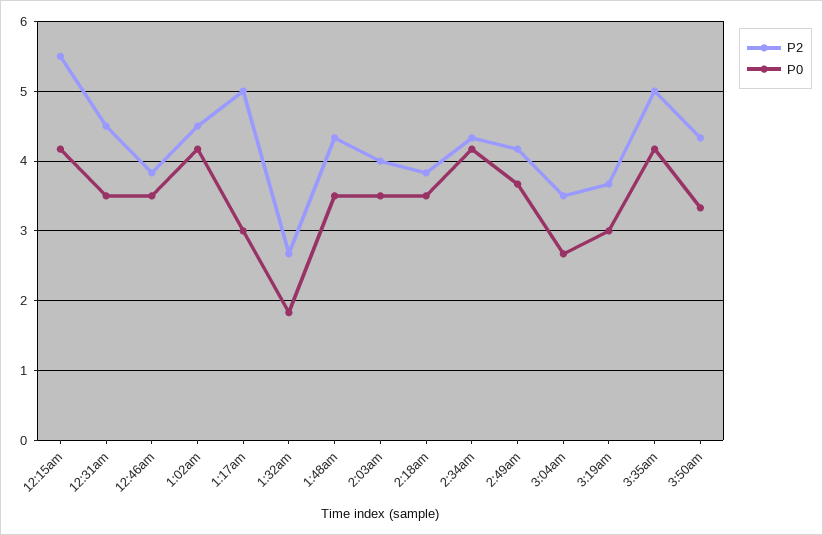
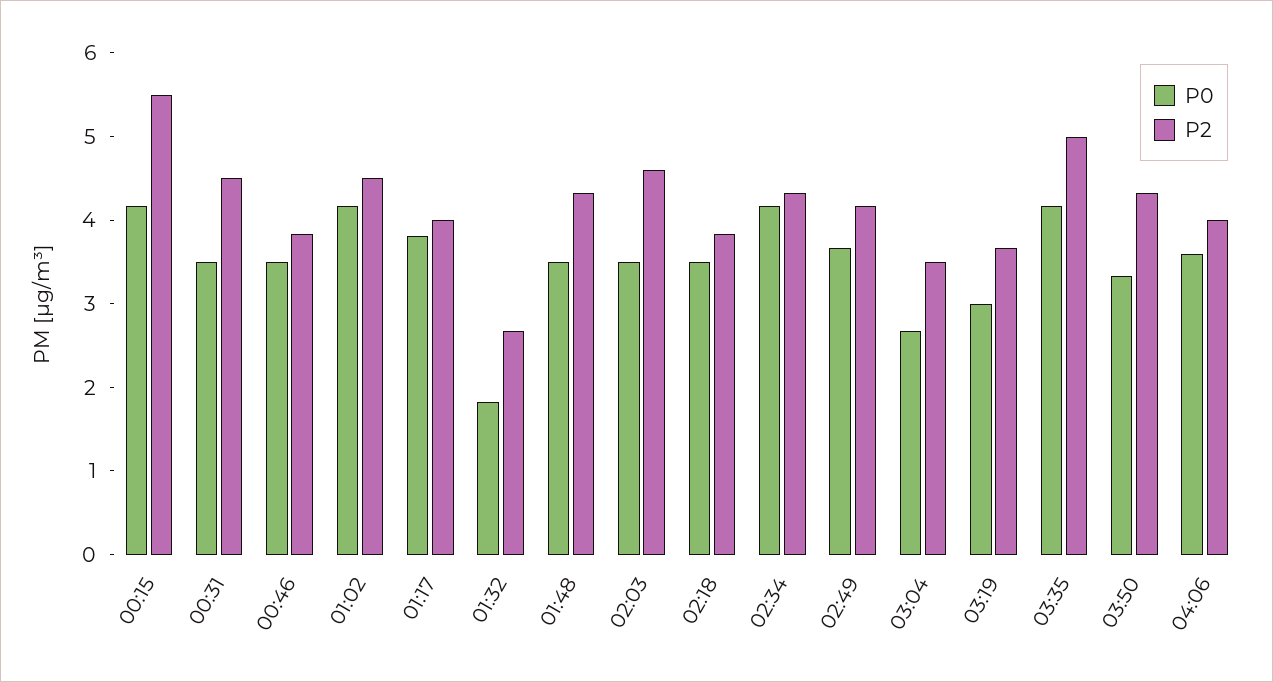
P2, 1:17am: 5 -> 4
P0, 1:17am: 3 -> 3.8
P2, 2:03am: 4 -> 4.6
P0, 04:06: none -> 3.6
P2, 04:06: none -> 4

